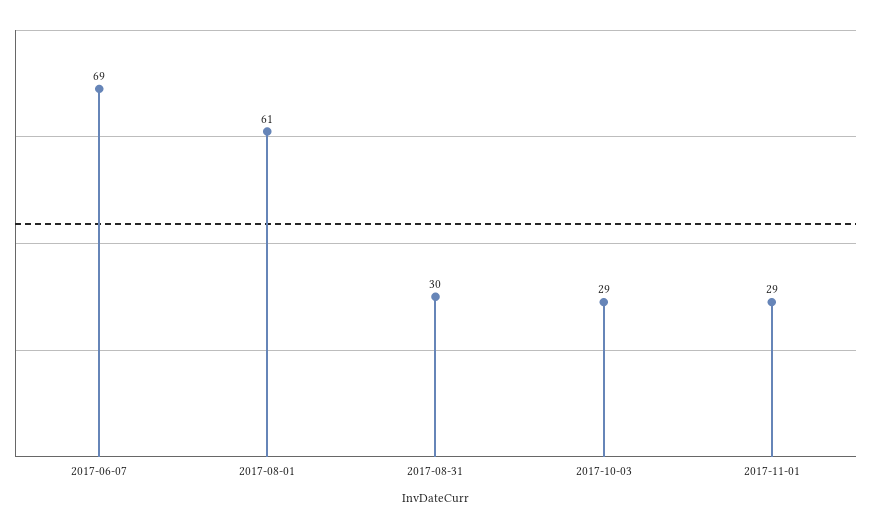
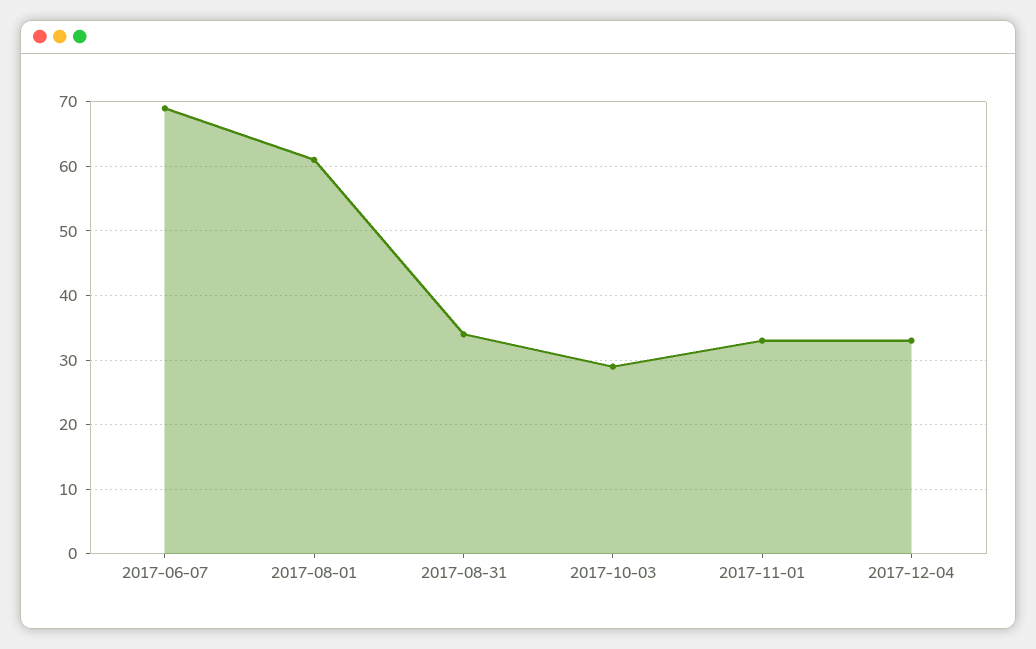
2017-08-31: 30 -> 34
2017-11-01: 29 -> 33
2017-12-04: none -> 33

